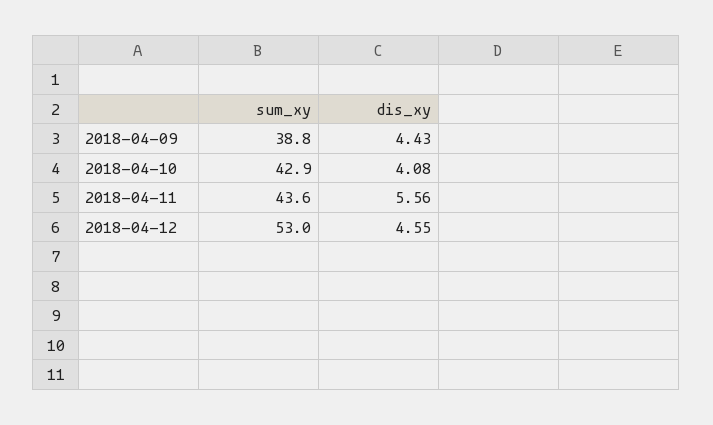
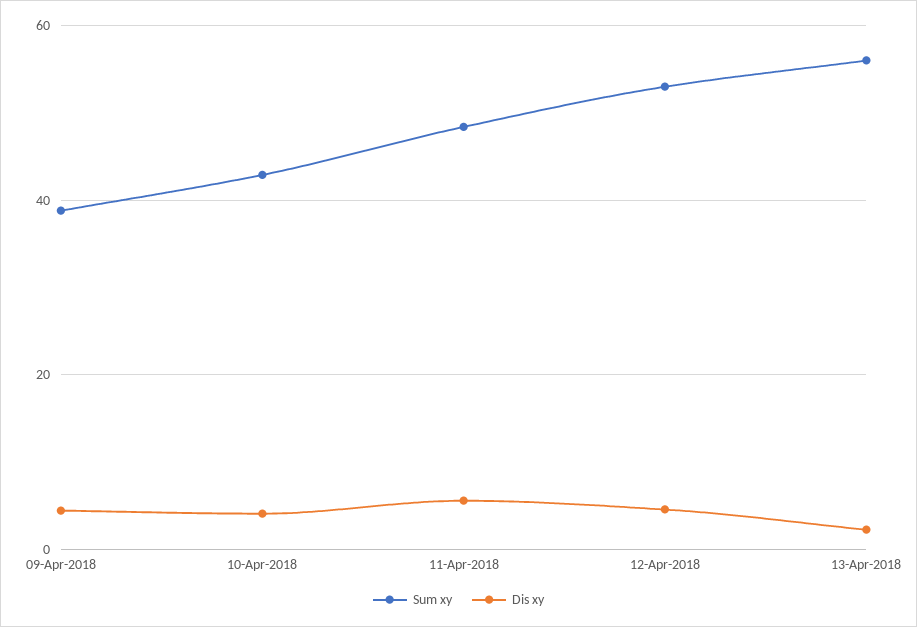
sum_xy, 2018-04-11: 43.6 -> 48
sum_xy, 13-Apr-2018: none -> 56
dis_xy, 13-Apr-2018: none -> 2

